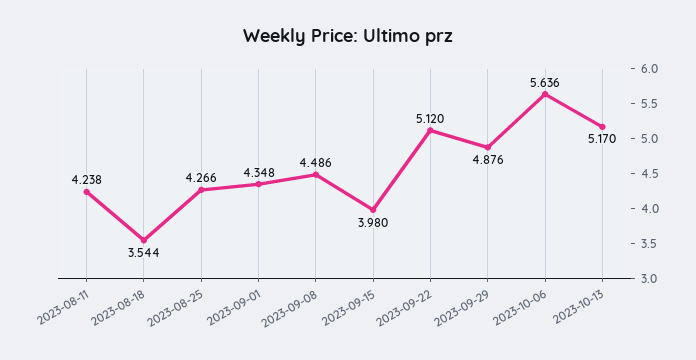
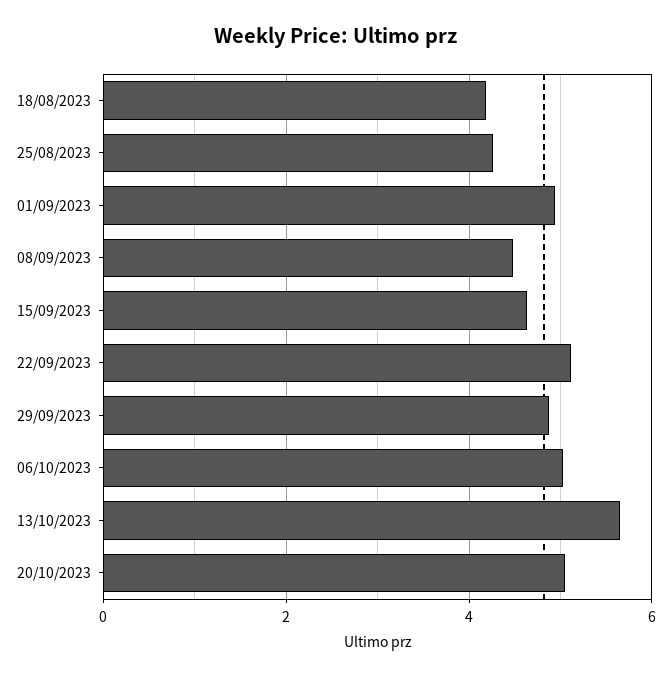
2023-08-11: 4.238 -> none
2023-08-18: 3.544 -> 4.2
2023-09-01: 4.348 -> 5
2023-09-15: 3.98 -> 4.6
2023-10-06: 5.636 -> 5
2023-10-13: 5.17 -> 5.6
20/10/2023: none -> 5

